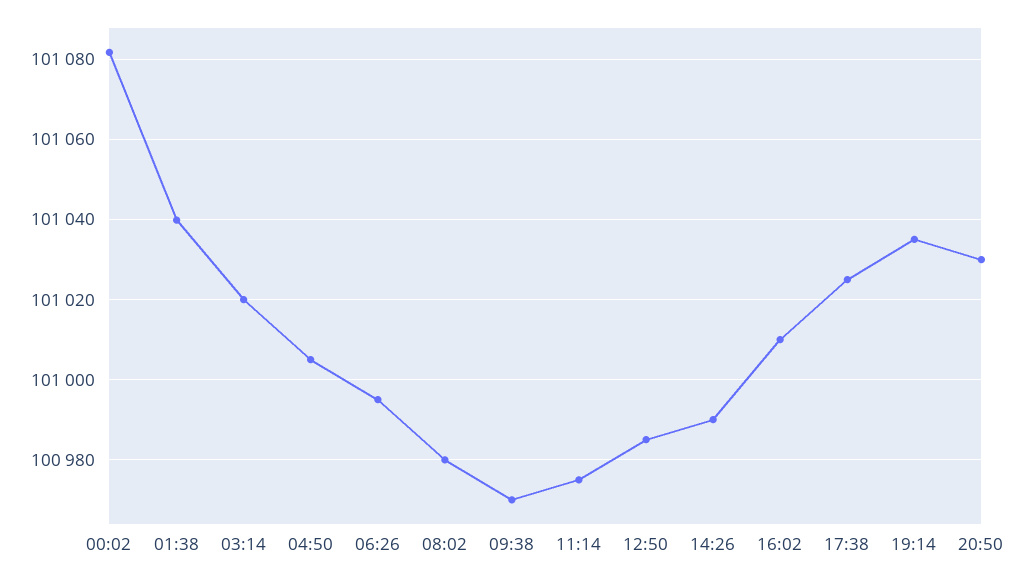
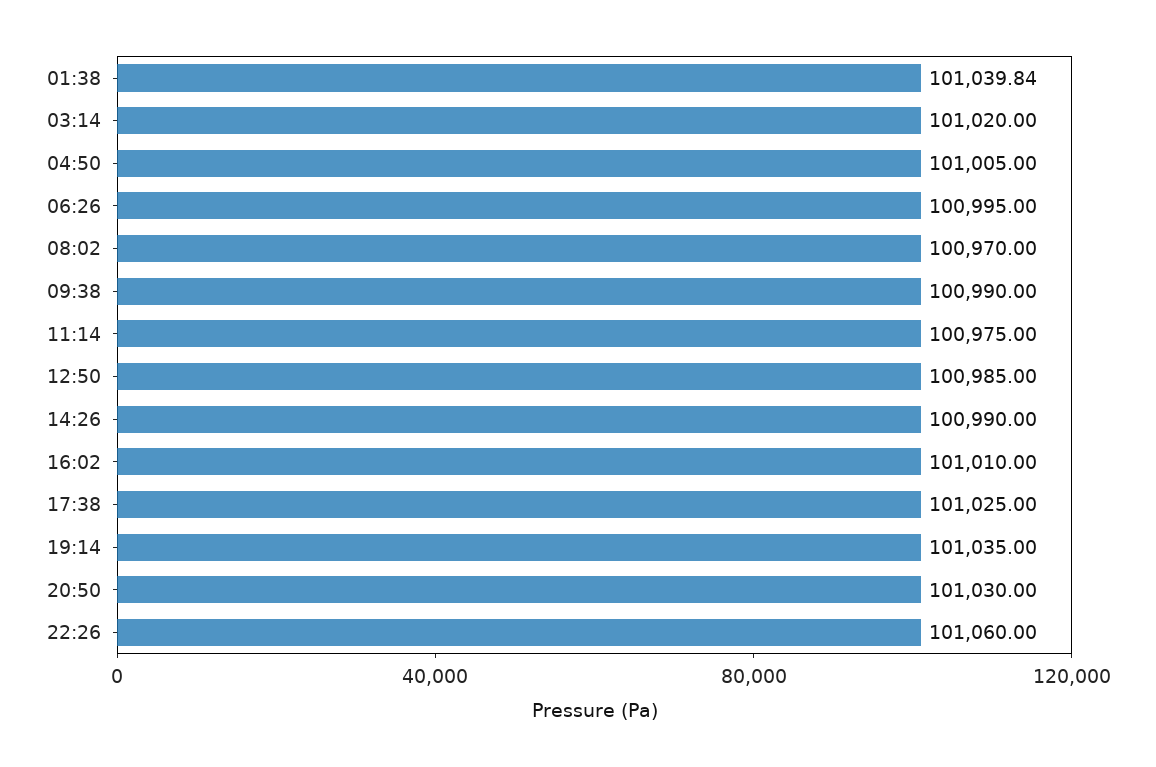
00:02: 101082 -> none
08:02: 100980 -> 100970
09:38: 100970 -> 100990
22:26: none -> 101060

